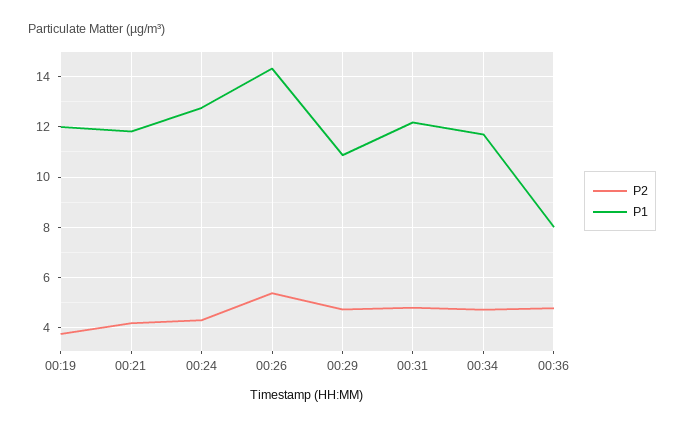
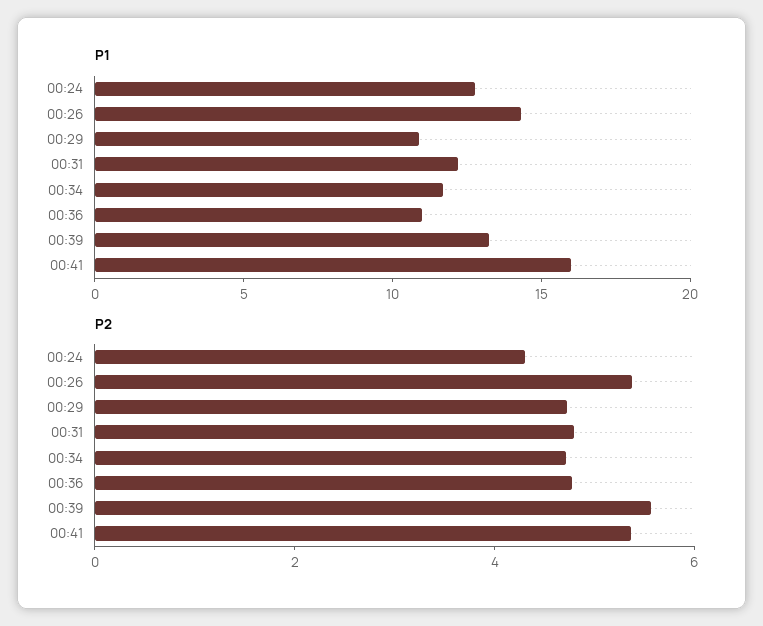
P2, 00:19: 3.75 -> none
P1, 00:19: 12 -> none
P2, 00:21: 4.25 -> none
P1, 00:21: 11.75 -> none
P1, 00:36: 8 -> 11
P1, 00:39: none -> 13
P1, 00:41: none -> 16
P2, 00:39: none -> 5.5
P2, 00:41: none -> 5.5

